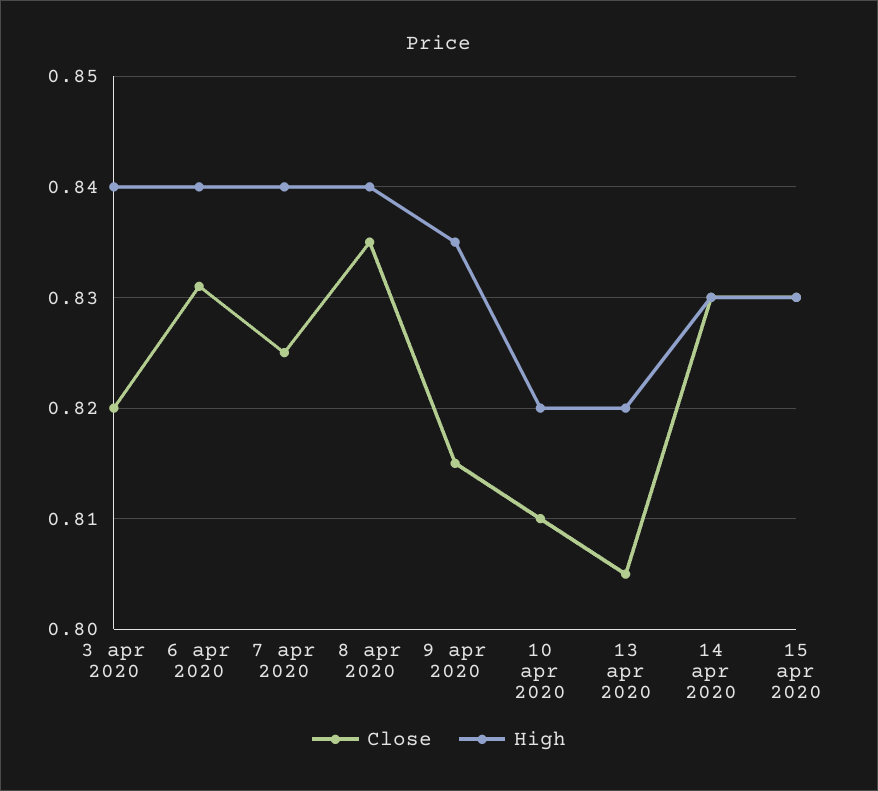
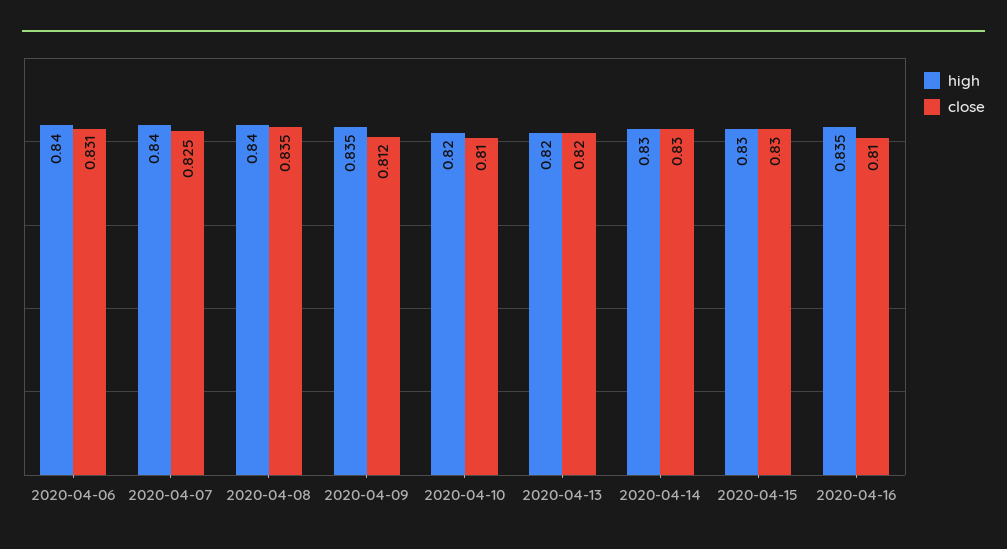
Close, 3 apr 2020: 0.82 -> none
High, 3 apr 2020: 0.84 -> none
Close, 9 apr 2020: 0.815 -> 0.812
Close, 13 apr 2020: 0.805 -> 0.82
High, 2020-04-16: none -> 0.835
Close, 2020-04-16: none -> 0.81

